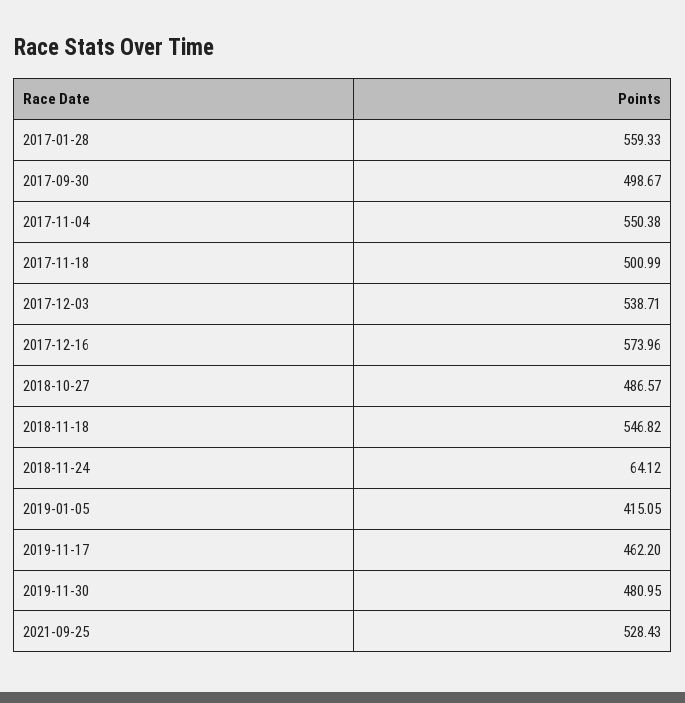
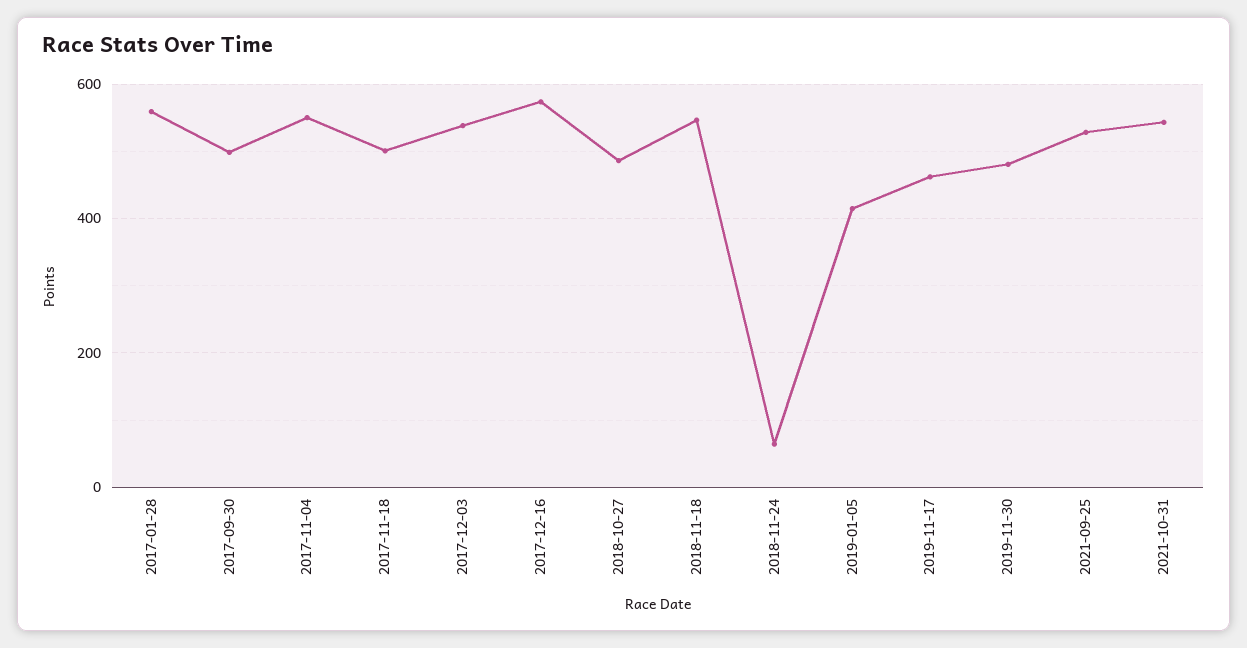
2021-10-31: none -> 540

